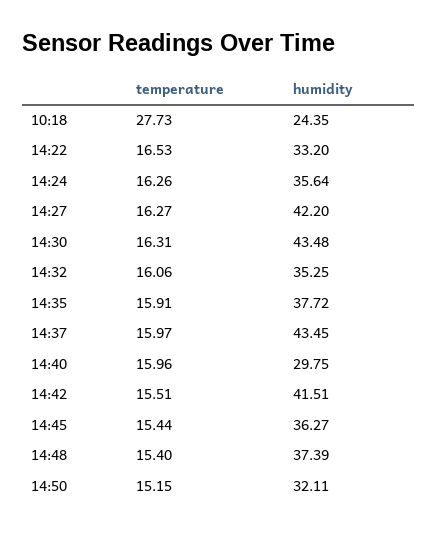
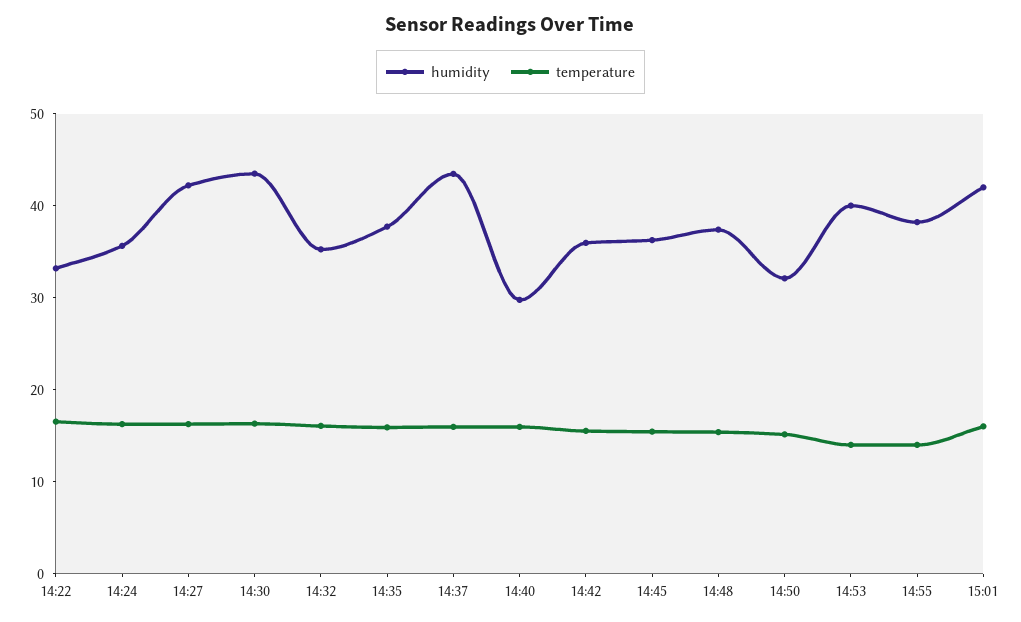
temperature, 10:18: 27.73 -> none
humidity, 10:18: 24.35 -> none
humidity, 14:42: 41.51 -> 36
humidity, 14:53: none -> 40
temperature, 14:53: none -> 14
humidity, 14:55: none -> 38
temperature, 14:55: none -> 14
humidity, 15:01: none -> 42
temperature, 15:01: none -> 16

